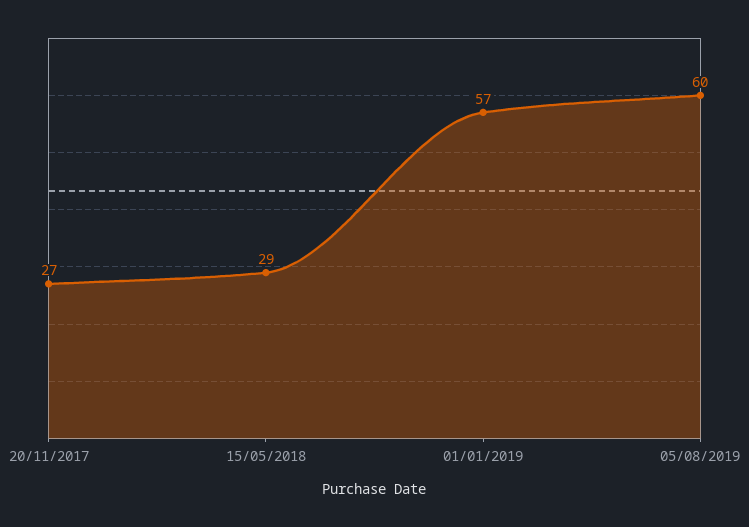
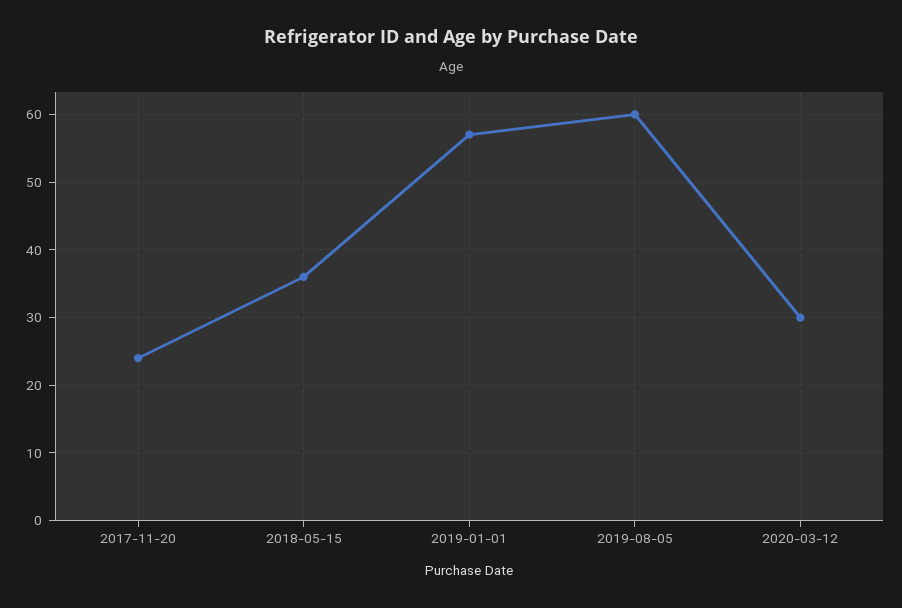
20/11/2017: 27 -> 24
15/05/2018: 29 -> 36
2020-03-12: none -> 30

